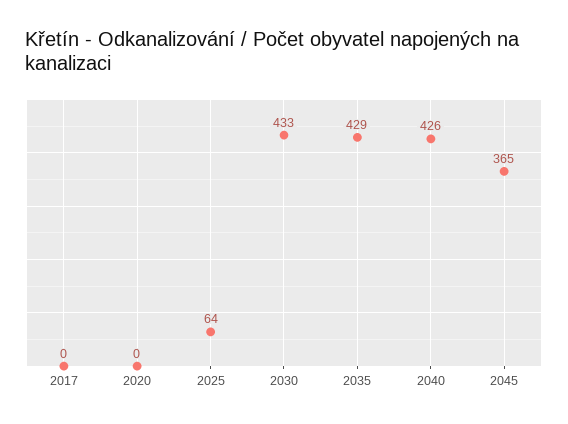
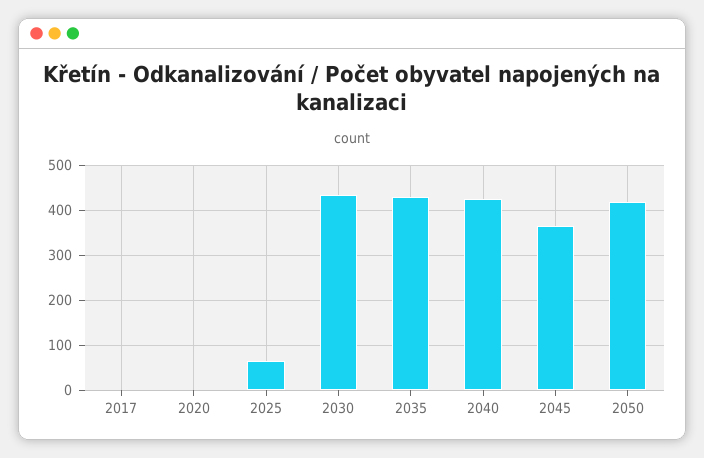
2050: none -> 420

